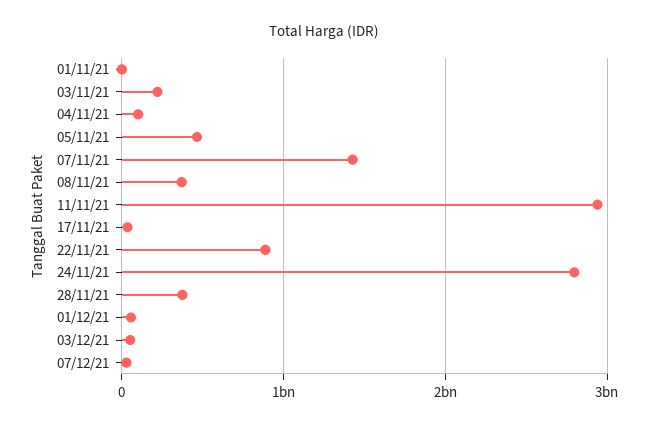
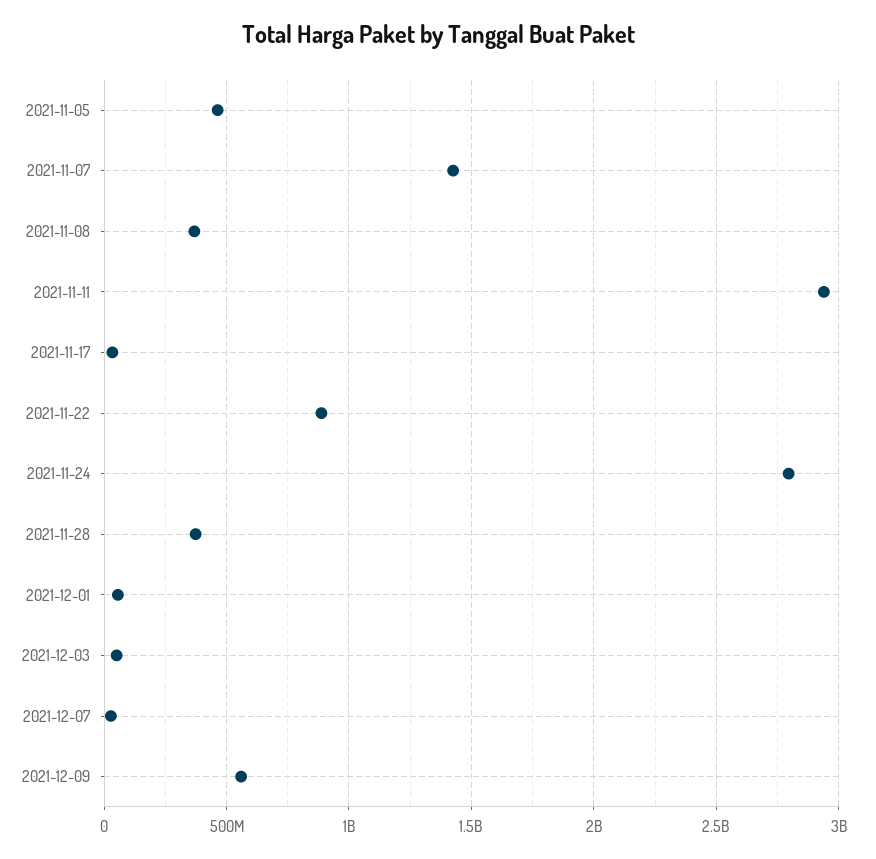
01/11/21: 0 -> none
03/11/21: 200000000 -> none
04/11/21: 100000000 -> none
2021-12-09: none -> 550000000

